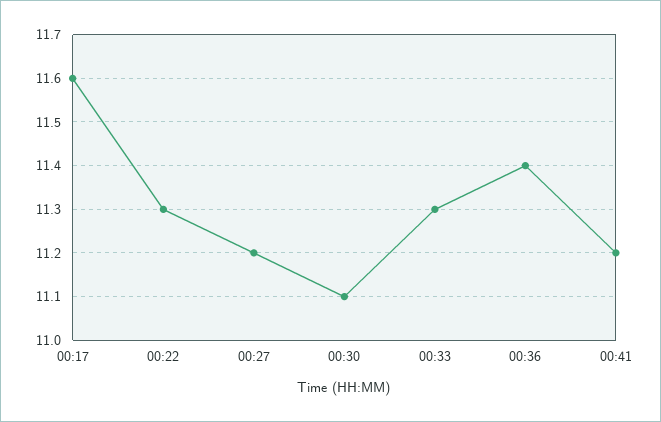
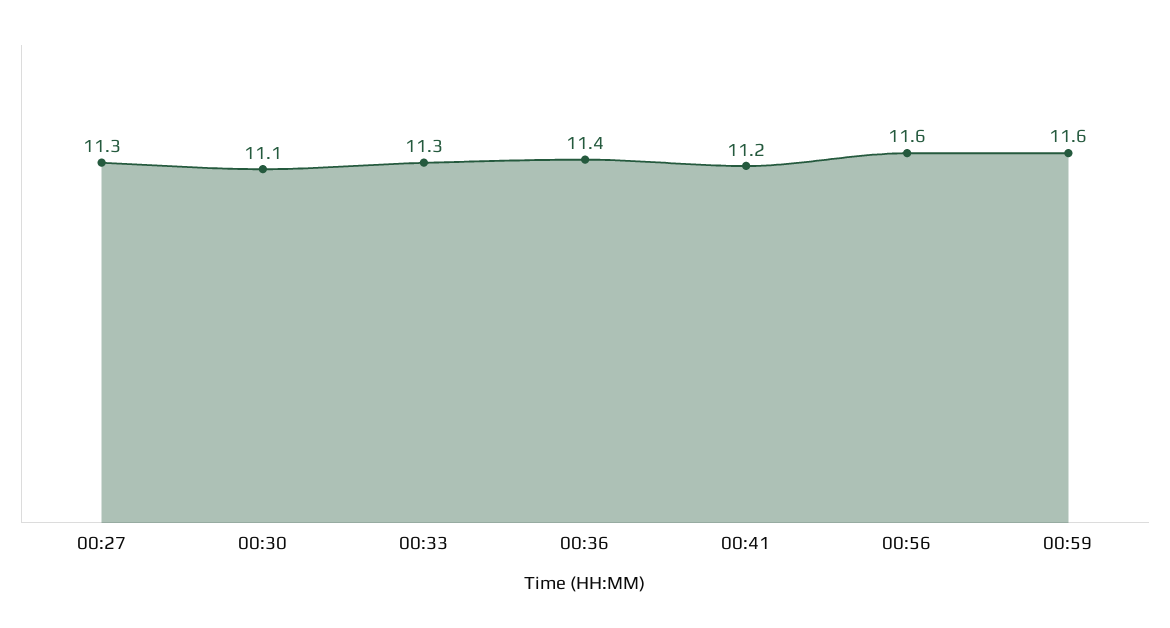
00:17: 11.6 -> none
00:22: 11.3 -> none
00:27: 11.2 -> 11.3
00:56: none -> 11.6
00:59: none -> 11.6

